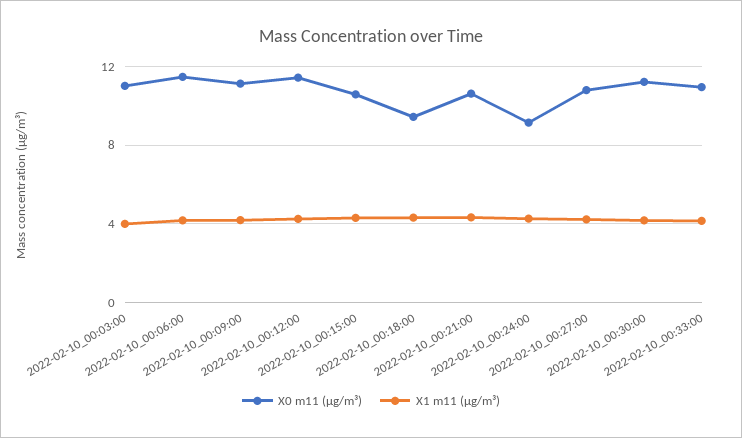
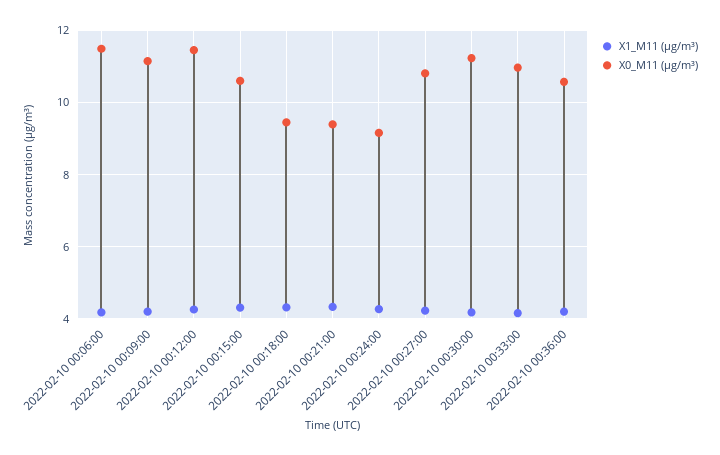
X0 m11 (μg/m³), 2022-02-10_00:03:00: 11 -> none
X1 m11 (μg/m³), 2022-02-10_00:03:00: 4 -> none
X0 m11 (μg/m³), 2022-02-10_00:21:00: 10.5 -> 9.4
X1 m11 (μg/m³), 2022-02-10 00:36:00: none -> 4.2
X0 m11 (μg/m³), 2022-02-10 00:36:00: none -> 10.6

